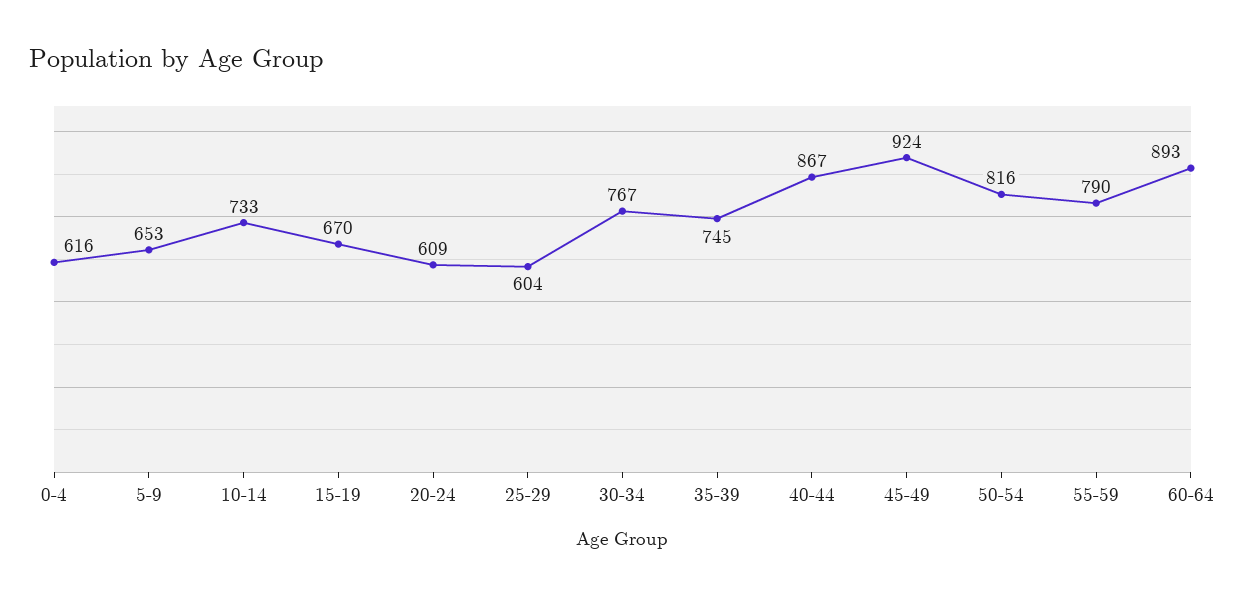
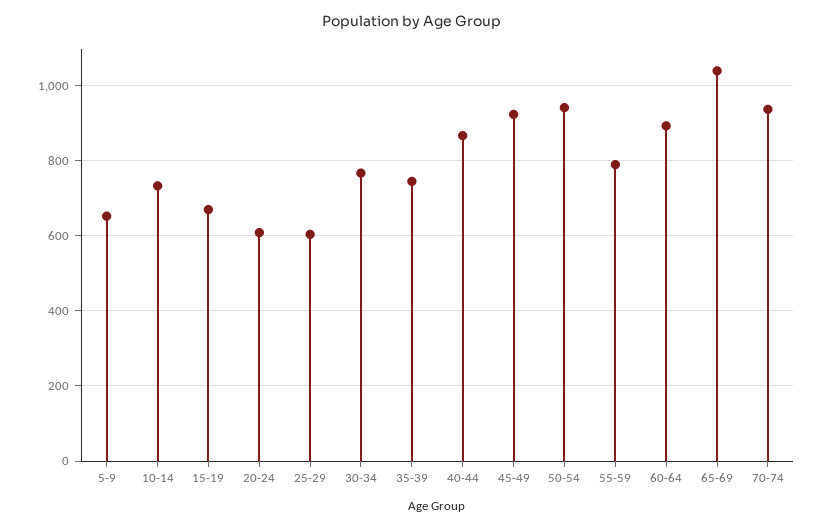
0-4: 616 -> none
50-54: 816 -> 940
65-69: none -> 1040
70-74: none -> 940

